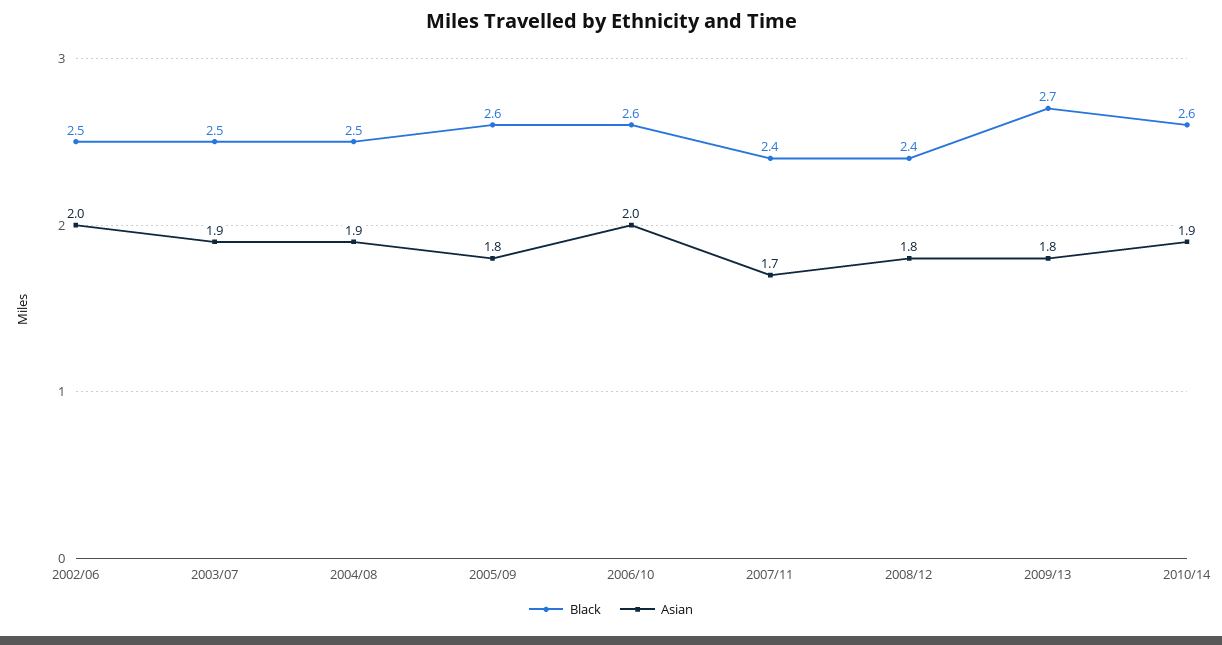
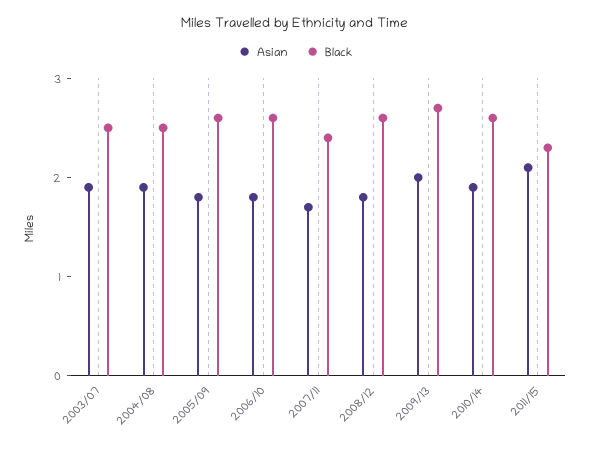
Black, 2002/06: 2.5 -> none
Asian, 2002/06: 2 -> none
Asian, 2006/10: 2 -> 1.8
Black, 2008/12: 2.4 -> 2.6
Asian, 2009/13: 1.8 -> 2
Asian, 2011/15: none -> 2.1
Black, 2011/15: none -> 2.3

